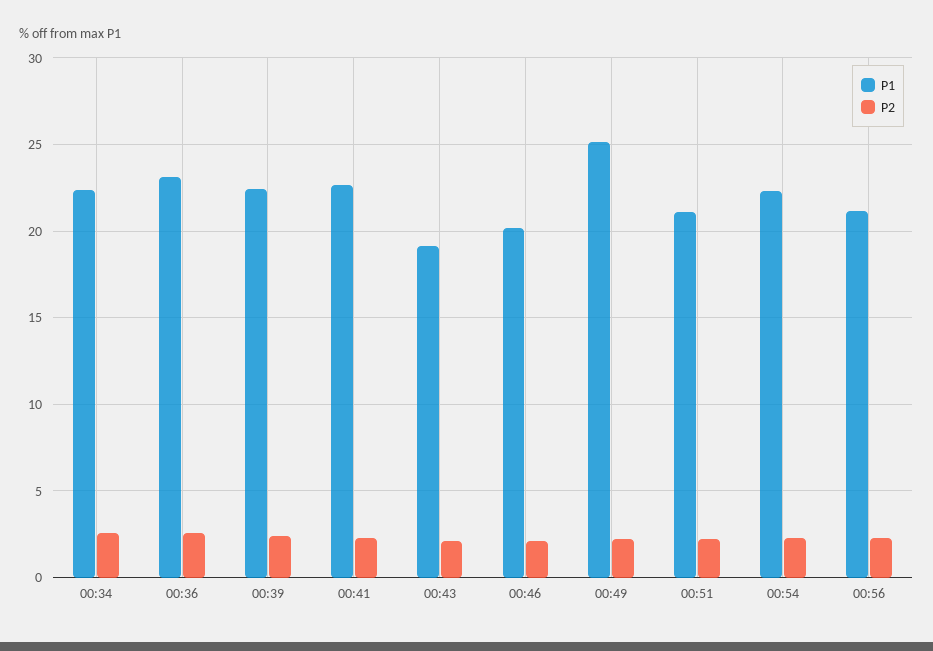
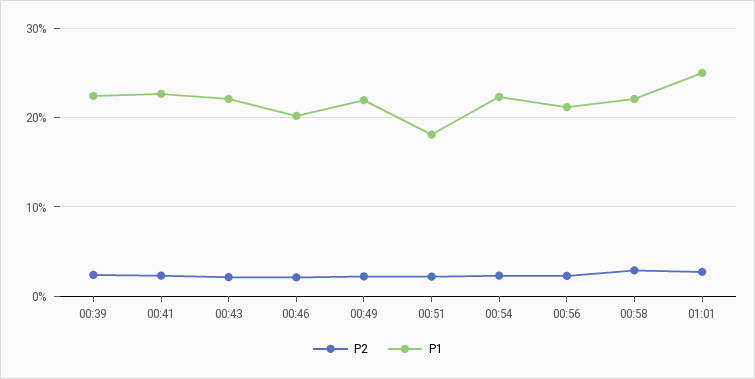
P1, 00:34: 22.5 -> none
P2, 00:34: 2.5 -> none
P1, 00:36: 23 -> none
P2, 00:36: 2.5 -> none
P1, 00:43: 19 -> 22
P1, 00:49: 25 -> 22
P1, 00:51: 21 -> 18
P2, 00:58: none -> 3
P1, 00:58: none -> 22
P2, 01:01: none -> 3
P1, 01:01: none -> 25

